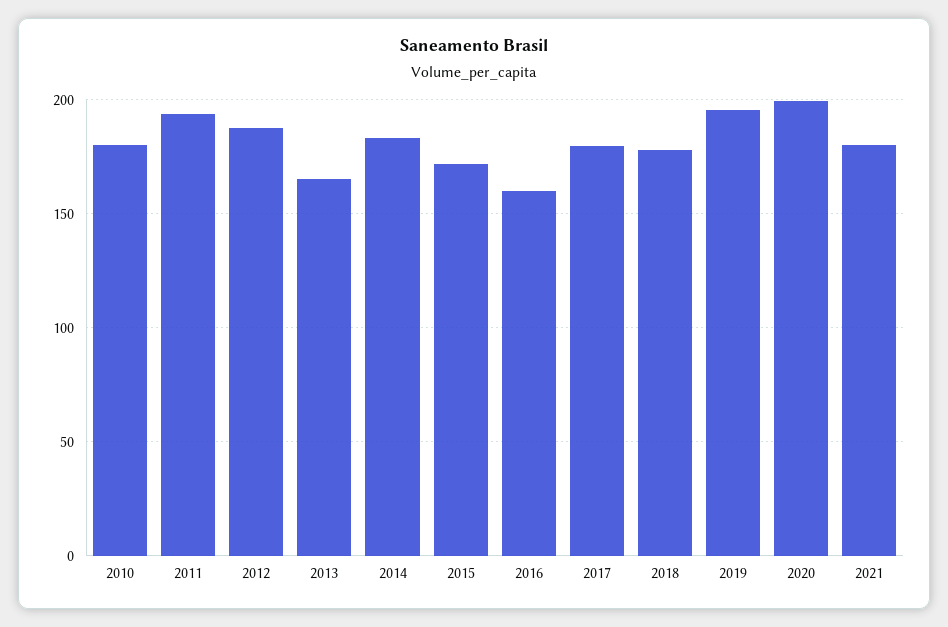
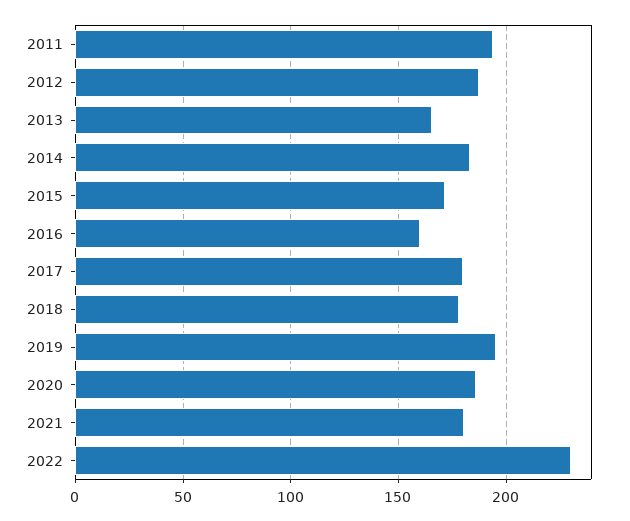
2010: 180 -> none
2020: 200 -> 185
2022: none -> 230

